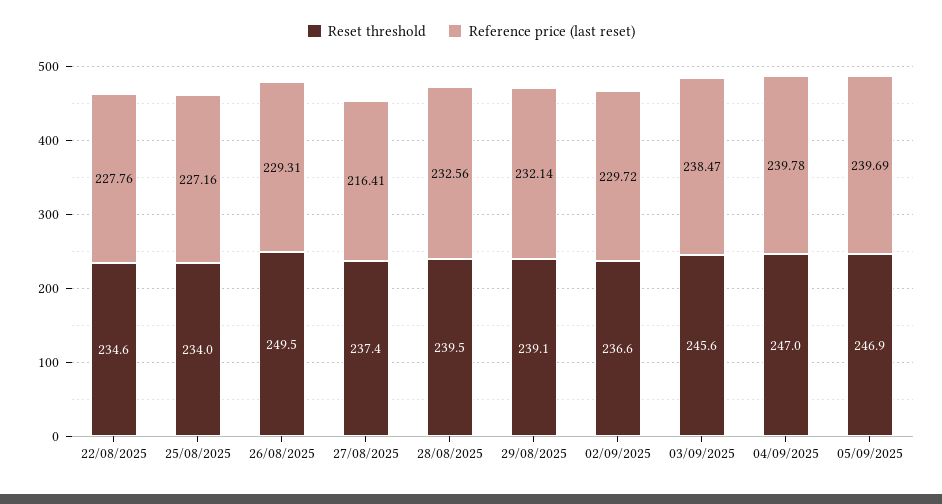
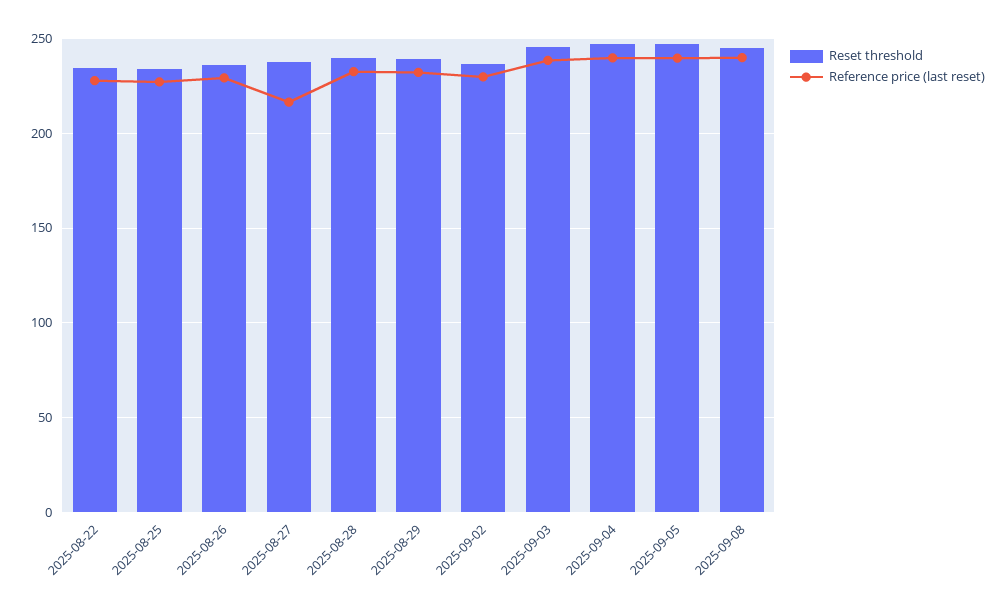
Reset threshold, 26/08/2025: 249.5 -> 235
Reset threshold, 2025-09-08: none -> 245
Reference price (last reset), 2025-09-08: none -> 240

